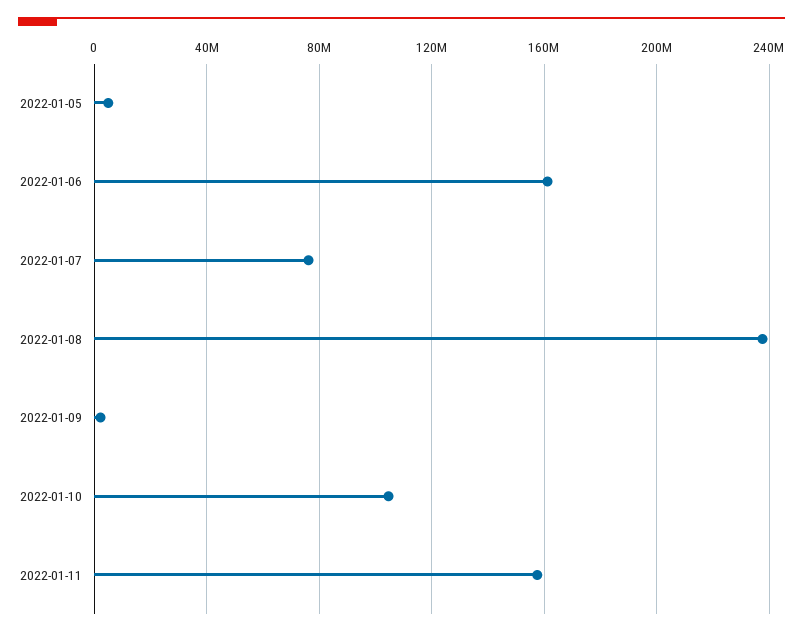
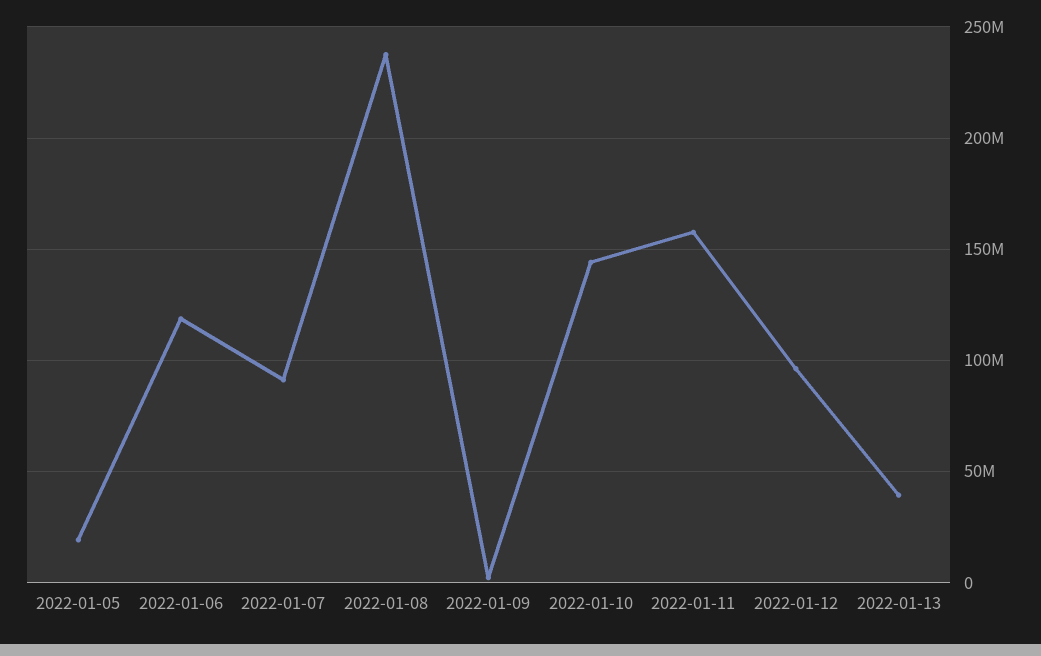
2022-01-05: 5000000 -> 20000000
2022-01-06: 160000000 -> 120000000
2022-01-07: 75000000 -> 90000000
2022-01-10: 105000000 -> 145000000
2022-01-12: none -> 95000000
2022-01-13: none -> 40000000

